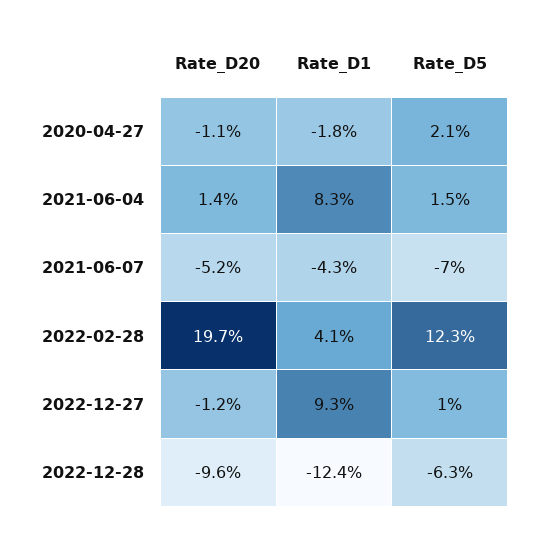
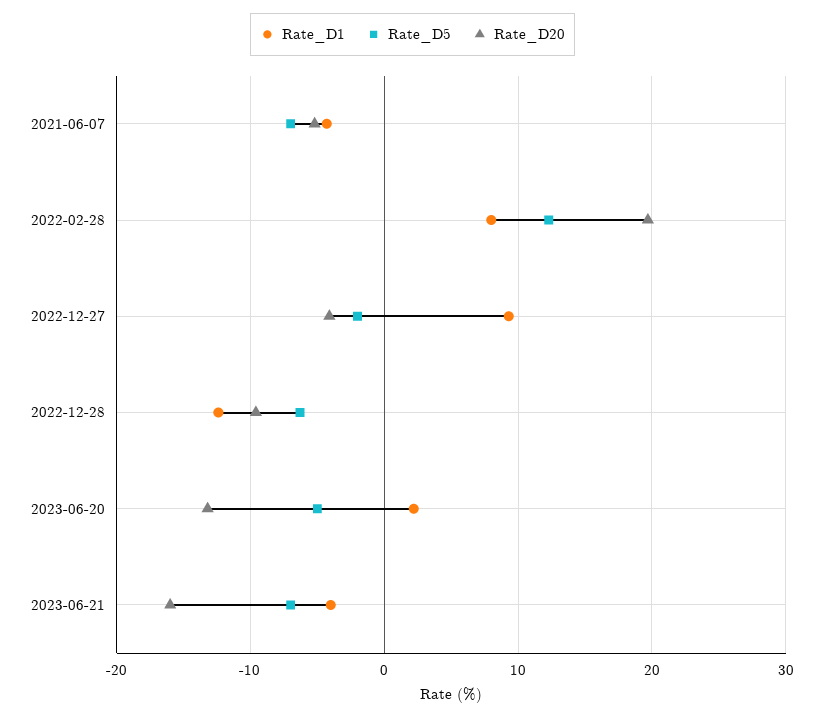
Rate_D20, 2020-04-27: -1.1 -> none
Rate_D1, 2020-04-27: -1.8 -> none
Rate_D5, 2020-04-27: 2.1 -> none
Rate_D20, 2021-06-04: 1.4 -> none
Rate_D1, 2021-06-04: 8.3 -> none
Rate_D5, 2021-06-04: 1.5 -> none
Rate_D1, 2022-02-28: 4.1 -> 8
Rate_D20, 2022-12-27: -1.2 -> -4
Rate_D5, 2022-12-27: 1 -> -2
Rate_D1, 2023-06-20: none -> 2
Rate_D5, 2023-06-20: none -> -5
Rate_D20, 2023-06-20: none -> -13
Rate_D1, 2023-06-21: none -> -4
Rate_D5, 2023-06-21: none -> -7
Rate_D20, 2023-06-21: none -> -16

